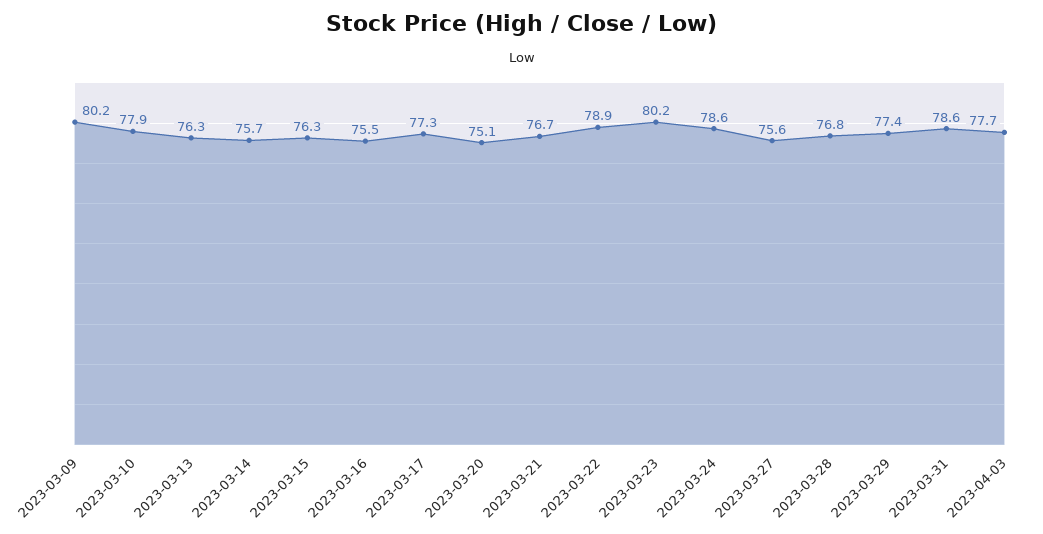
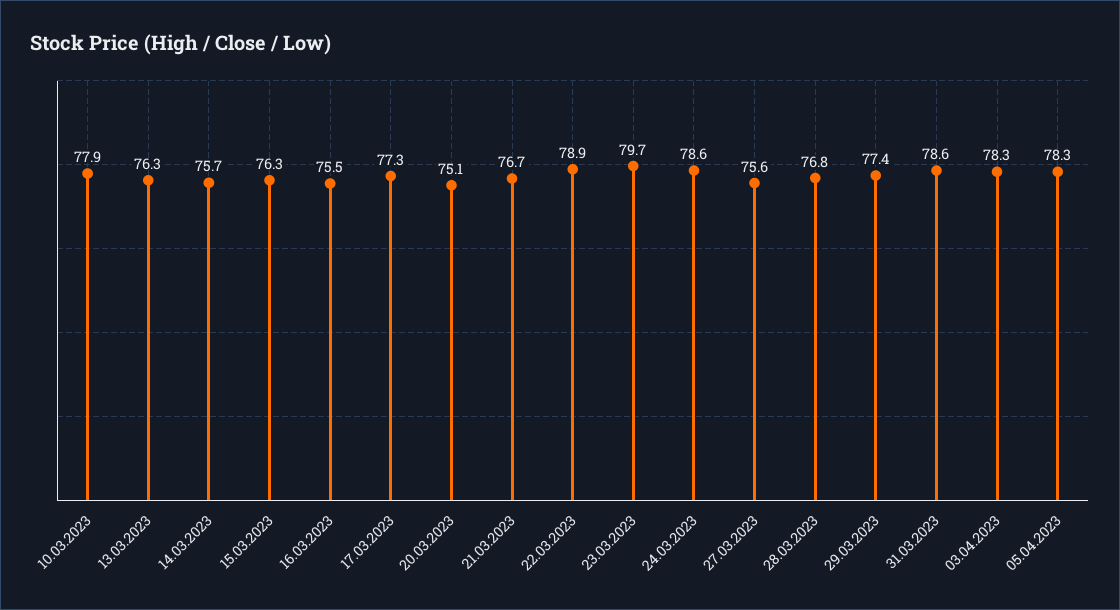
2023-03-09: 80.2 -> none
2023-03-23: 80.2 -> 79.7
2023-04-03: 77.7 -> 78.3
05.04.2023: none -> 78.3

